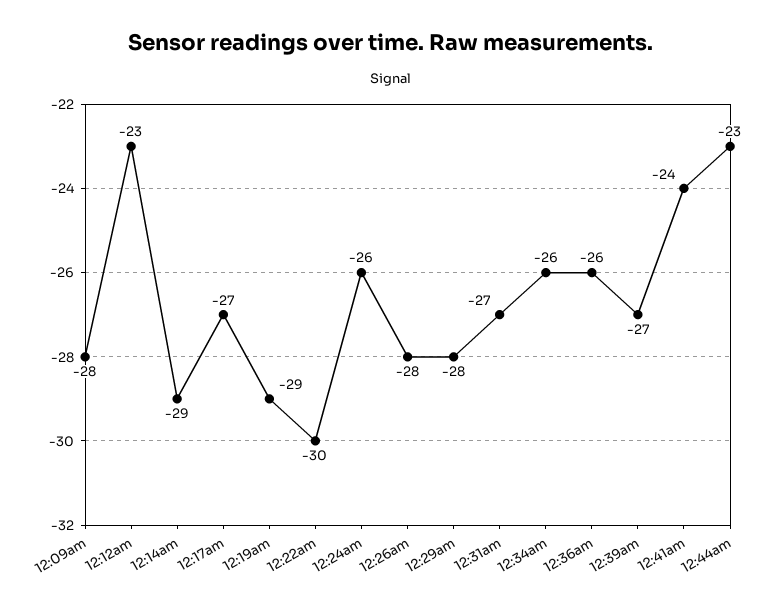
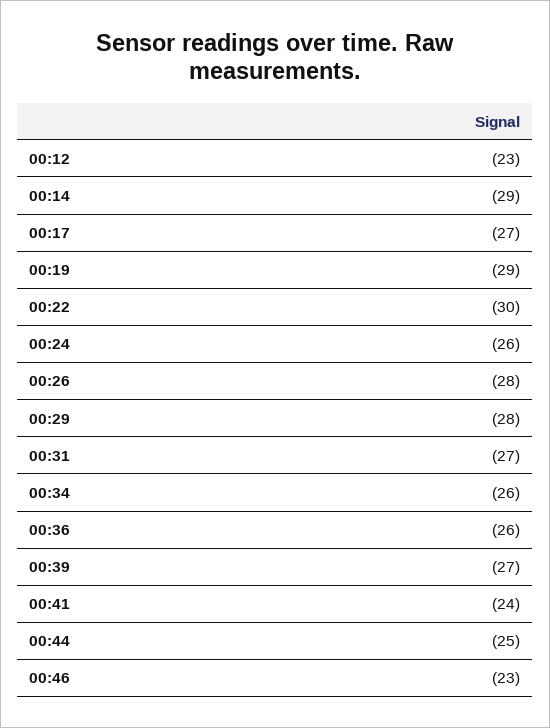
12:09am: -28 -> none
12:44am: -23 -> -25
00:46: none -> -23

